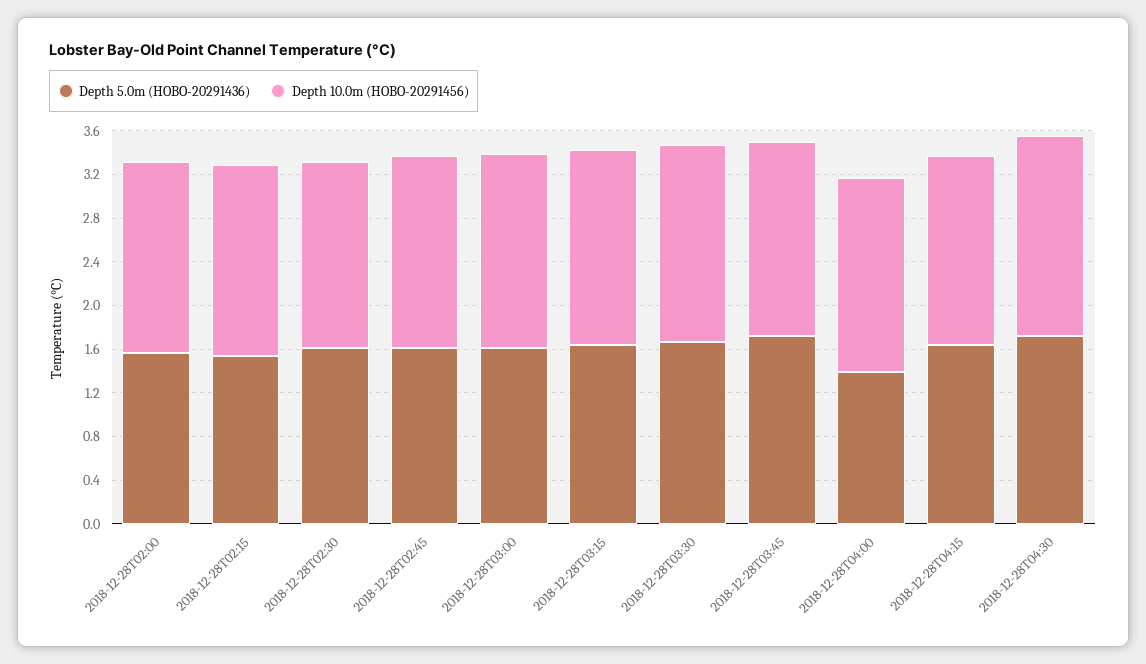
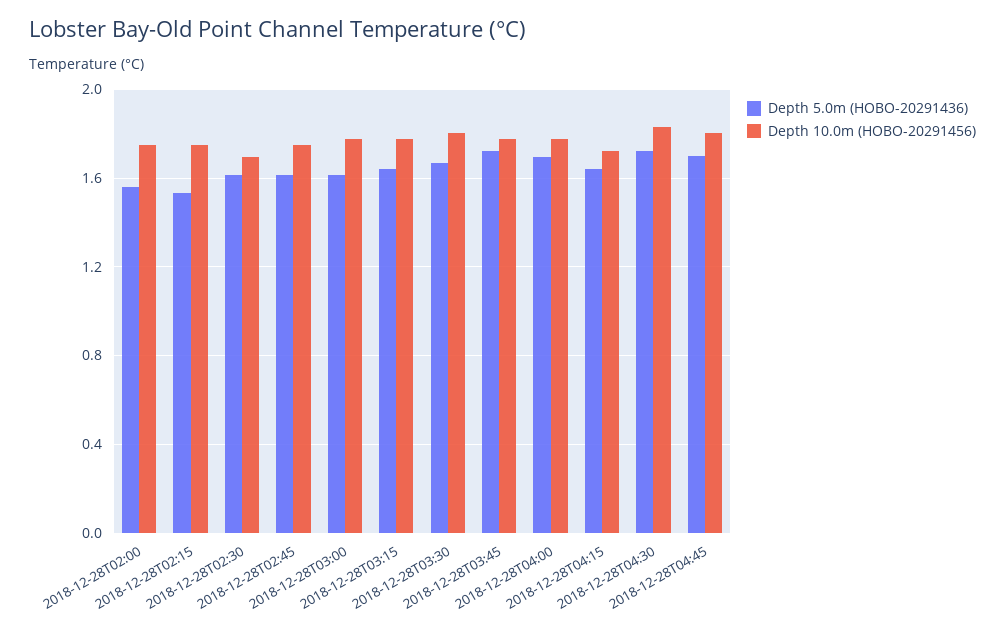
Depth 5.0m (HOBO-20291436), 2018-12-28T04:00: 1.4 -> 1.7
Depth 5.0m (HOBO-20291436), 2018-12-28T04:45: none -> 1.7
Depth 10.0m (HOBO-20291456), 2018-12-28T04:45: none -> 1.8

